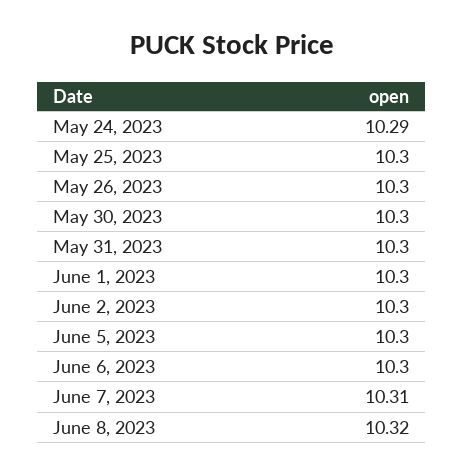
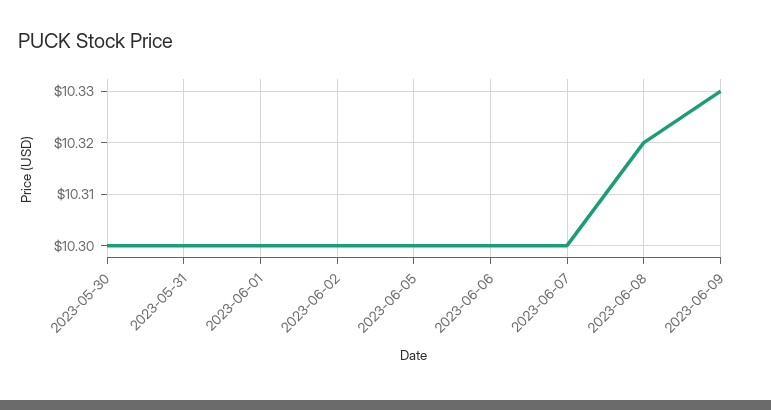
May 24, 2023: 10.29 -> none
May 25, 2023: 10.3 -> none
May 26, 2023: 10.3 -> none
June 7, 2023: 10.31 -> 10.3
2023-06-09: none -> 10.33

